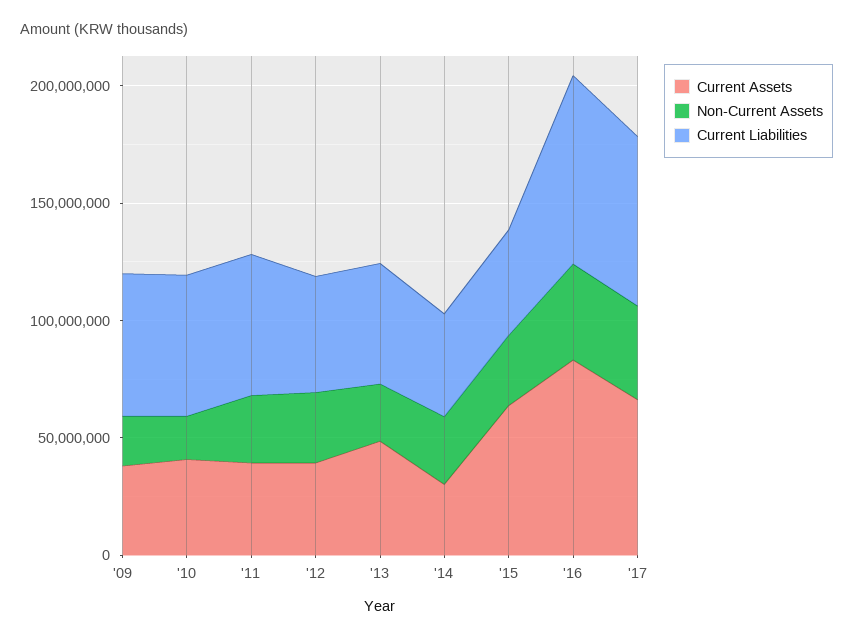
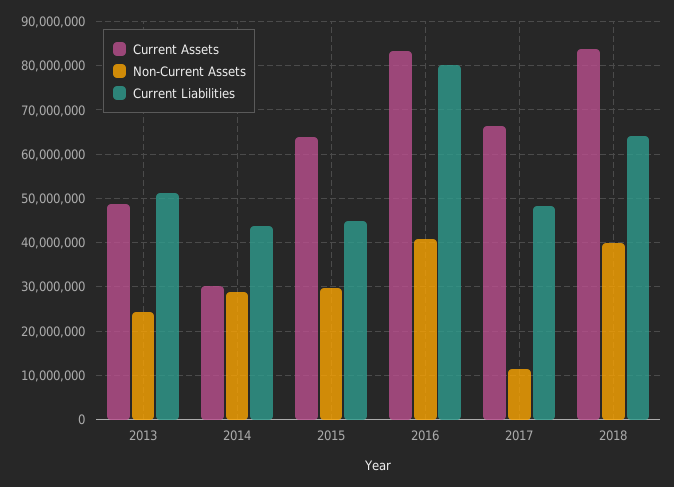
Current Assets, '09: 40000000 -> none
Non-Current Assets, '09: 20000000 -> none
Current Liabilities, '09: 60000000 -> none
Current Assets, '10: 40000000 -> none
Non-Current Assets, '10: 20000000 -> none
Current Liabilities, '10: 60000000 -> none
Current Assets, '11: 40000000 -> none
Non-Current Assets, '11: 30000000 -> none
Current Liabilities, '11: 60000000 -> none
Current Assets, '12: 40000000 -> none
Non-Current Assets, '12: 30000000 -> none
Current Liabilities, '12: 50000000 -> none
Non-Current Assets, '17: 40000000 -> 12000000
Current Liabilities, '17: 70000000 -> 48000000
Current Assets, 2018: none -> 84000000
Non-Current Assets, 2018: none -> 40000000
Current Liabilities, 2018: none -> 64000000

